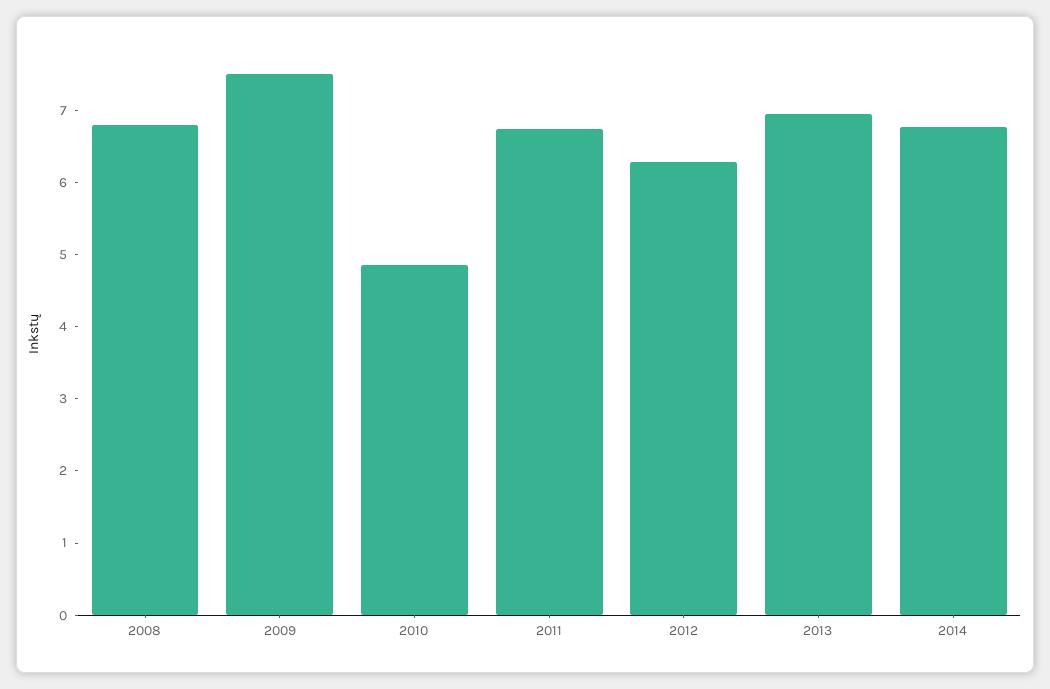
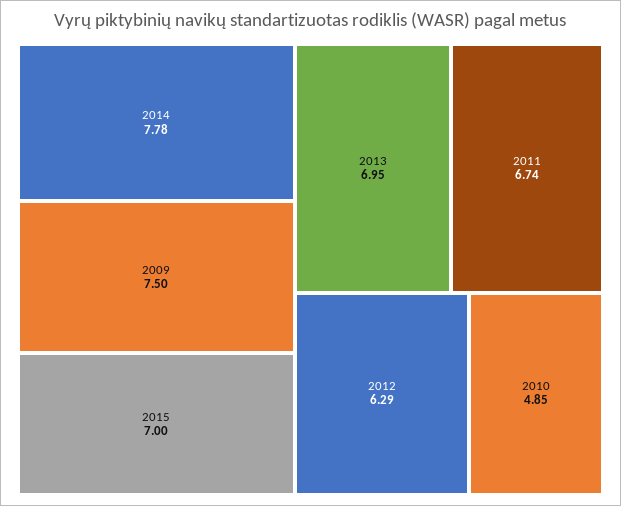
2008: 6.8 -> none
2014: 6.8 -> 7.78
2015: none -> 7

